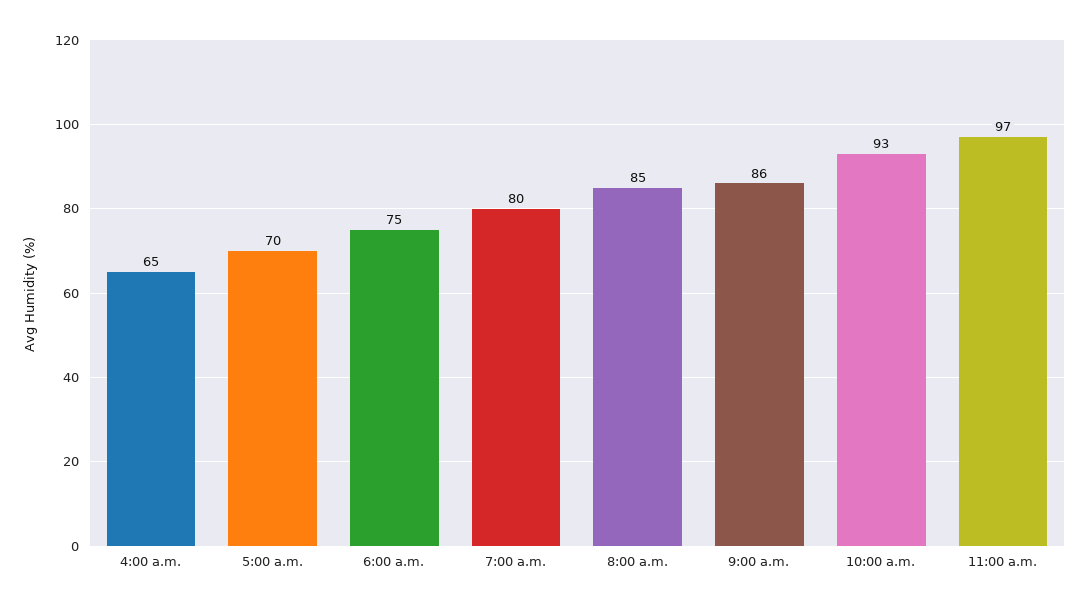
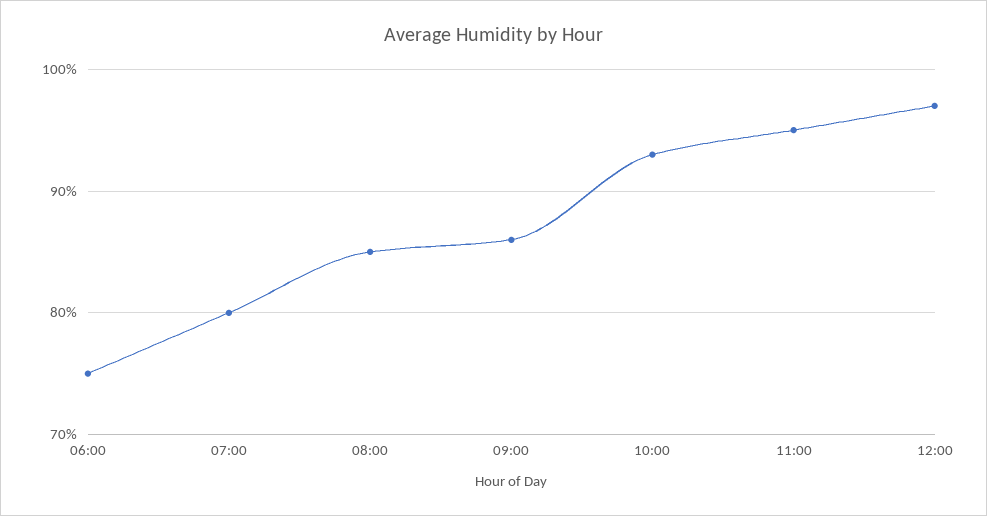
4:00 a.m.: 65 -> none
5:00 a.m.: 70 -> none
11:00 a.m.: 97 -> 95
12:00: none -> 97

